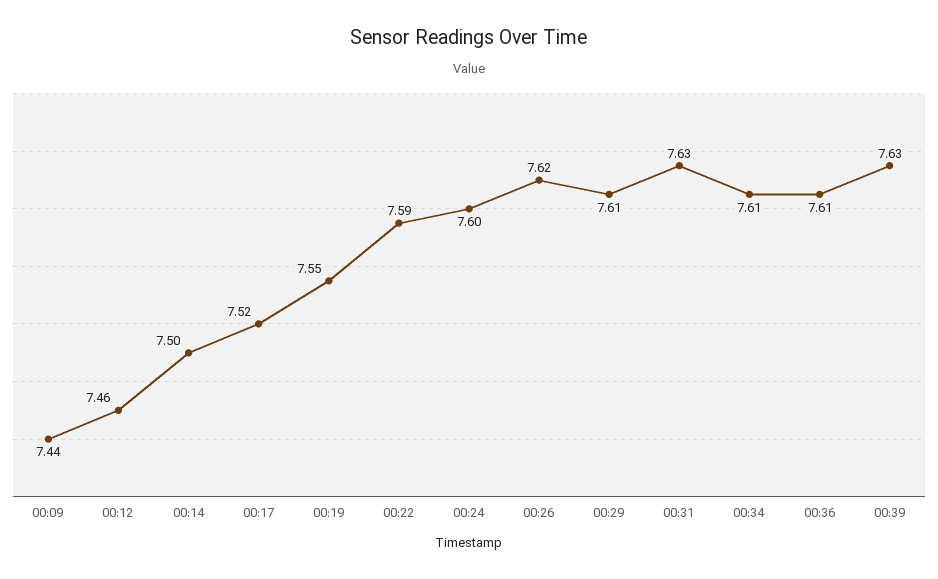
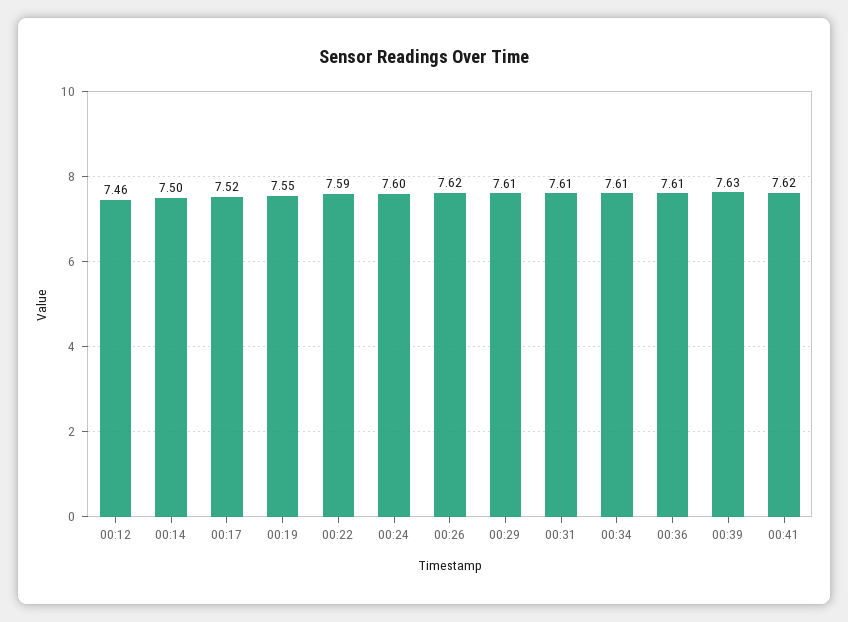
00:09: 7.44 -> none
00:31: 7.63 -> 7.61
00:41: none -> 7.62

